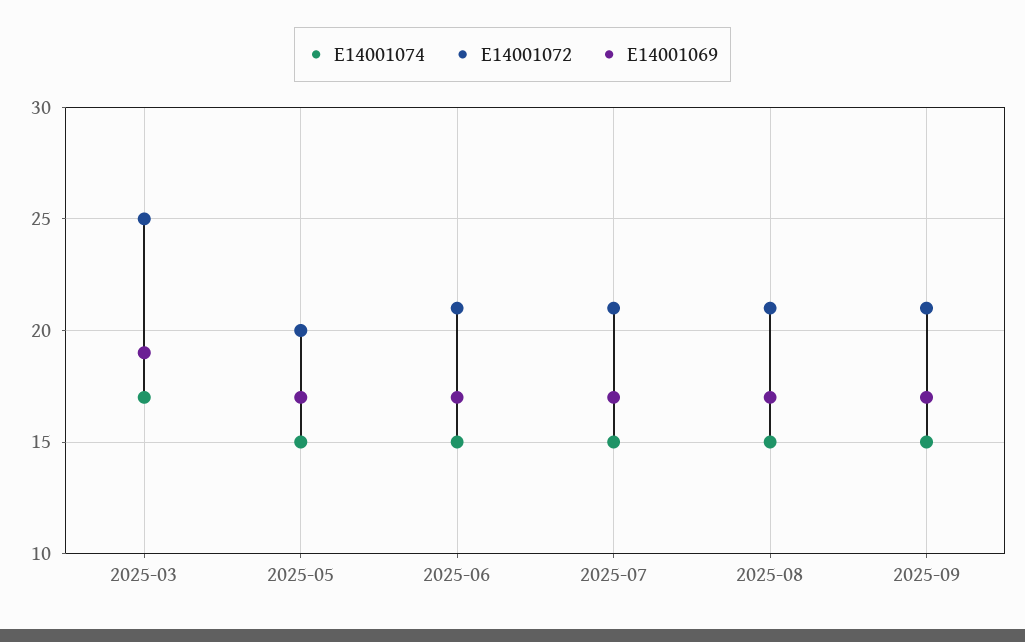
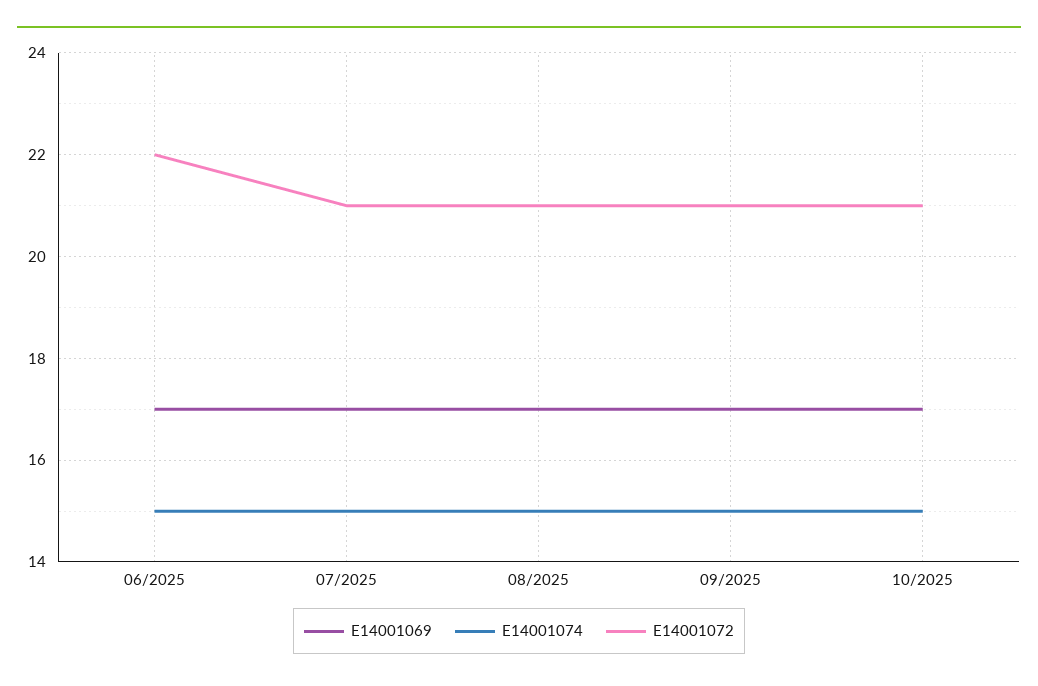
E14001074, 2025-03: 17 -> none
E14001072, 2025-03: 25 -> none
E14001069, 2025-03: 19 -> none
E14001074, 2025-05: 15 -> none
E14001072, 2025-05: 20 -> none
E14001069, 2025-05: 17 -> none
E14001072, 2025-06: 21 -> 22
E14001069, 10/2025: none -> 17
E14001074, 10/2025: none -> 15
E14001072, 10/2025: none -> 21

